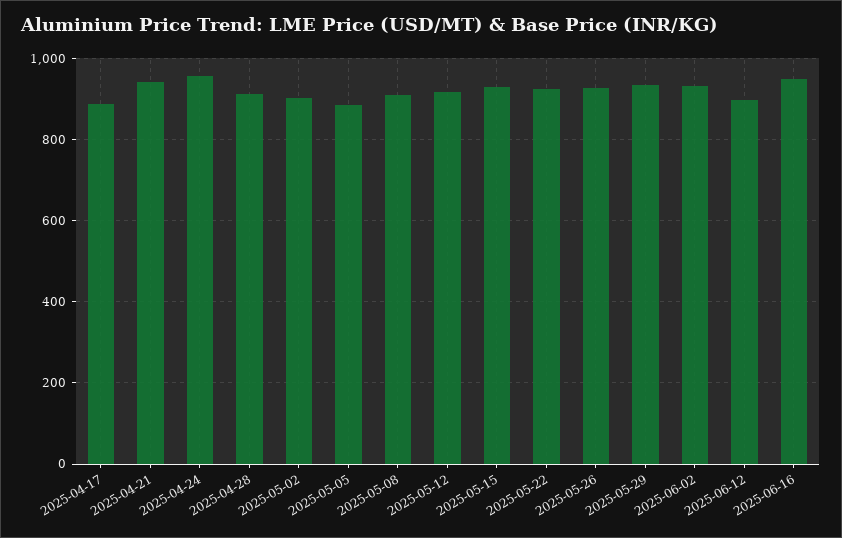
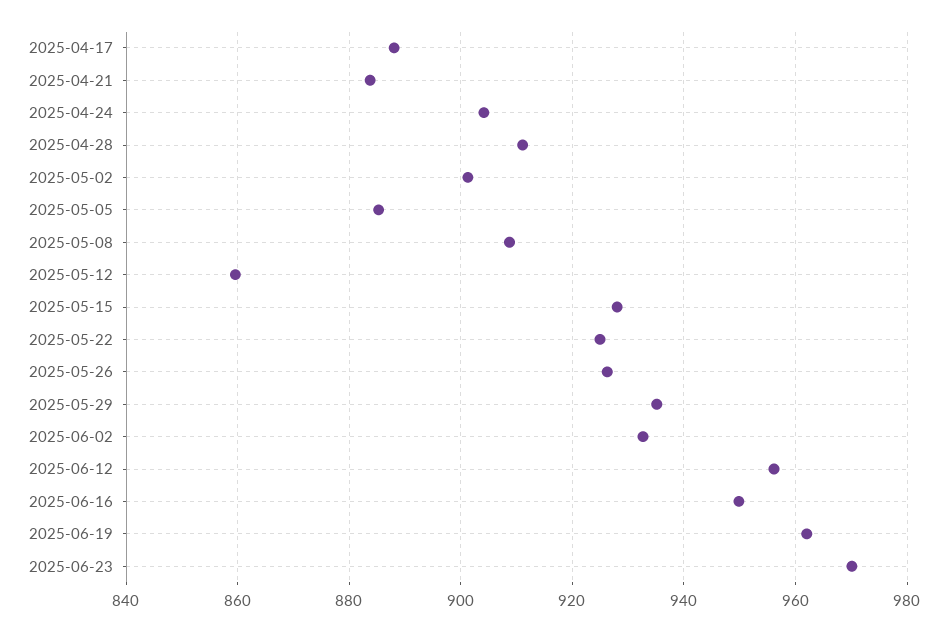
2025-04-21: 940 -> 884
2025-04-24: 960 -> 904
2025-05-12: 920 -> 860
2025-06-12: 900 -> 956
2025-06-19: none -> 962
2025-06-23: none -> 970

